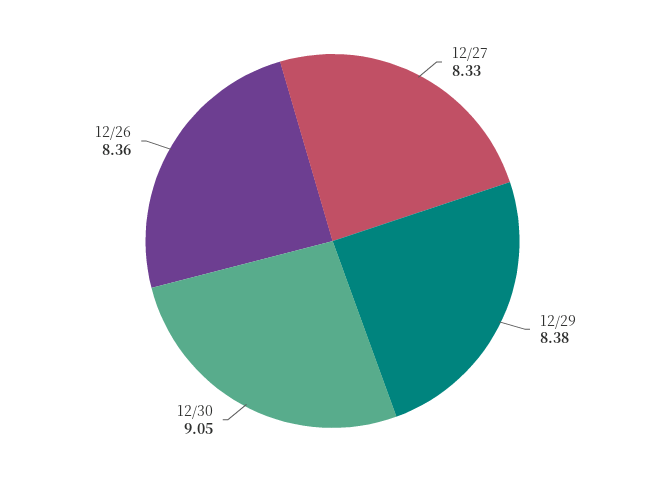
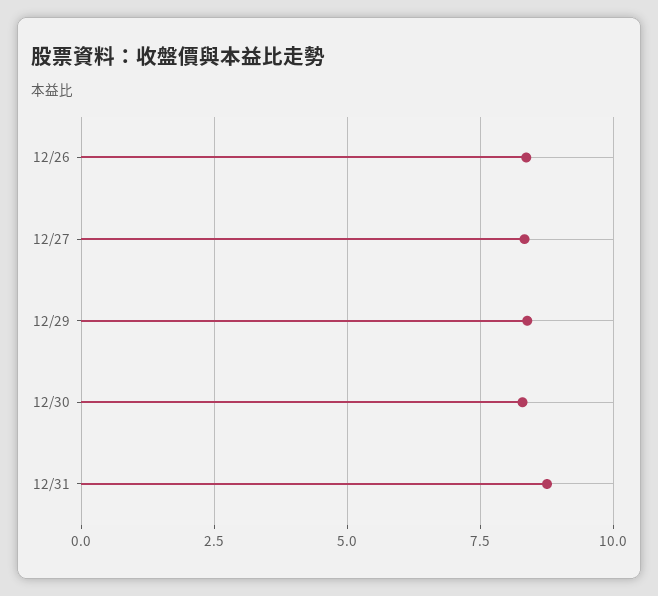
12/30: 9.05 -> 8.25
12/31: none -> 8.75

